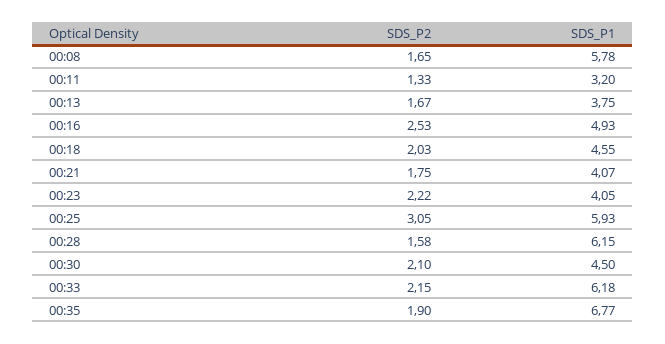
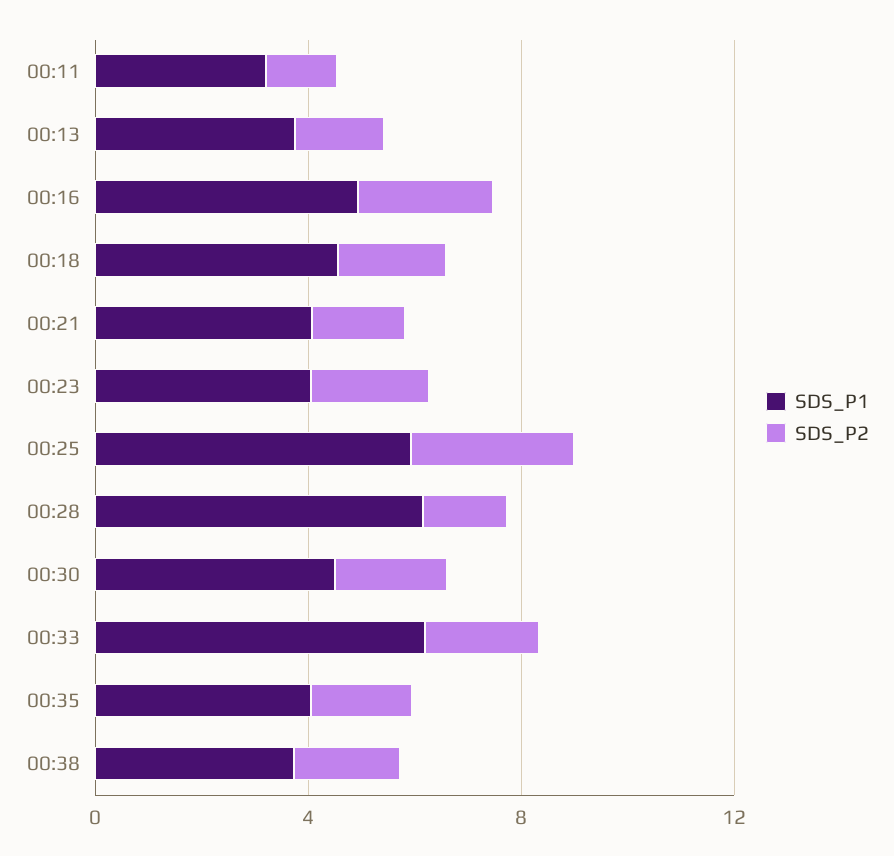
SDS_P2, 00:08: 1.65 -> none
SDS_P1, 00:08: 5.78 -> none
SDS_P1, 00:35: 6.77 -> 4
SDS_P1, 00:38: none -> 4
SDS_P2, 00:38: none -> 2

